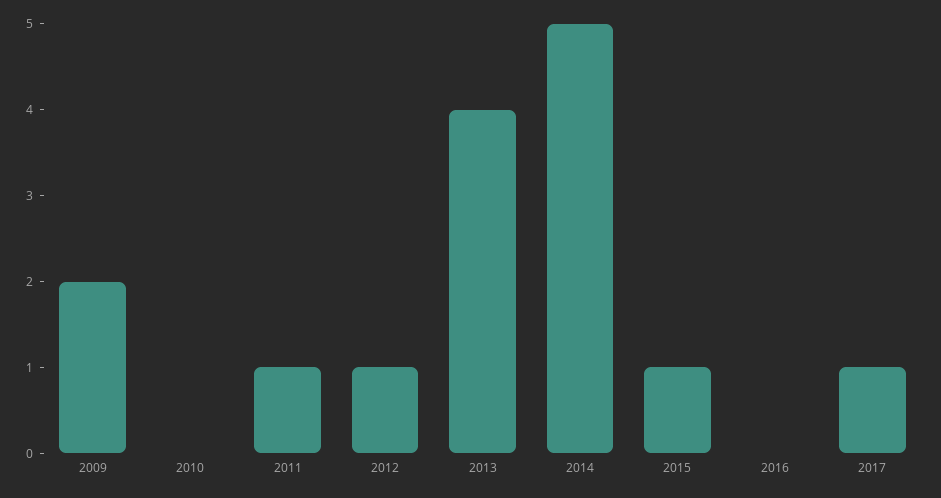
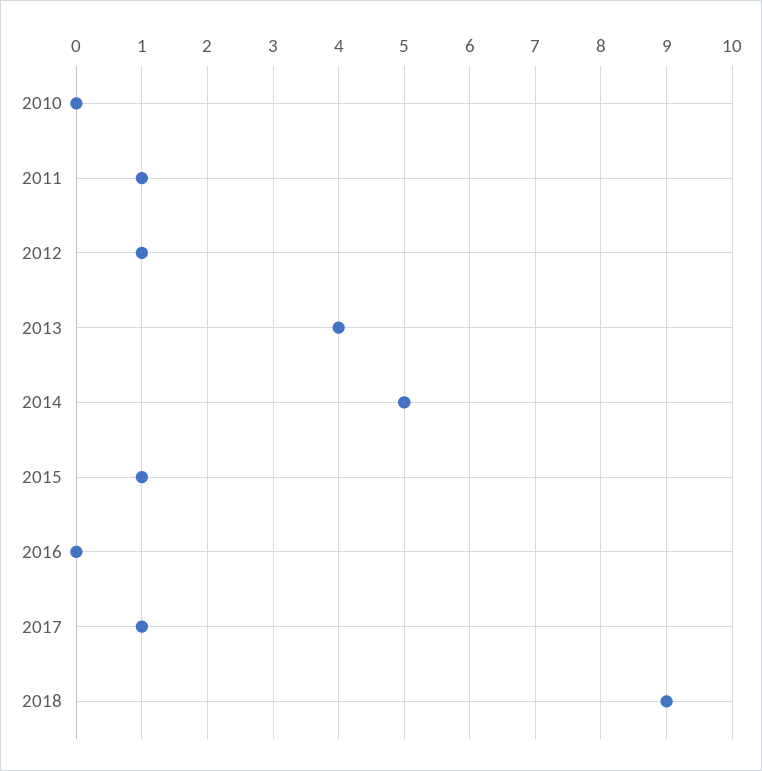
2009: 2 -> none
2018: none -> 9

